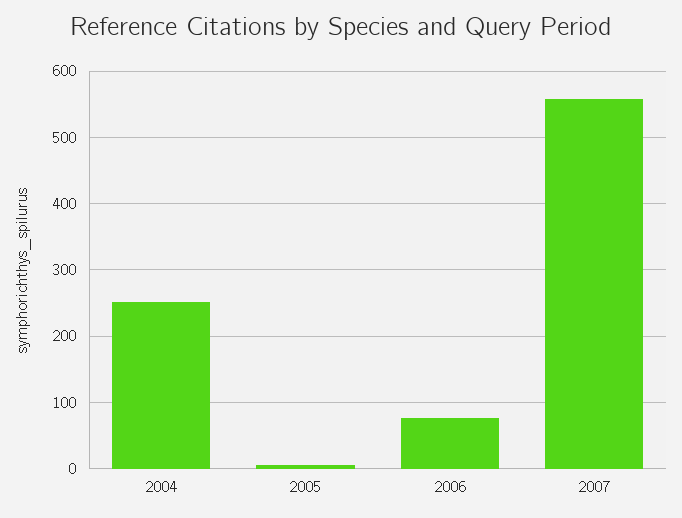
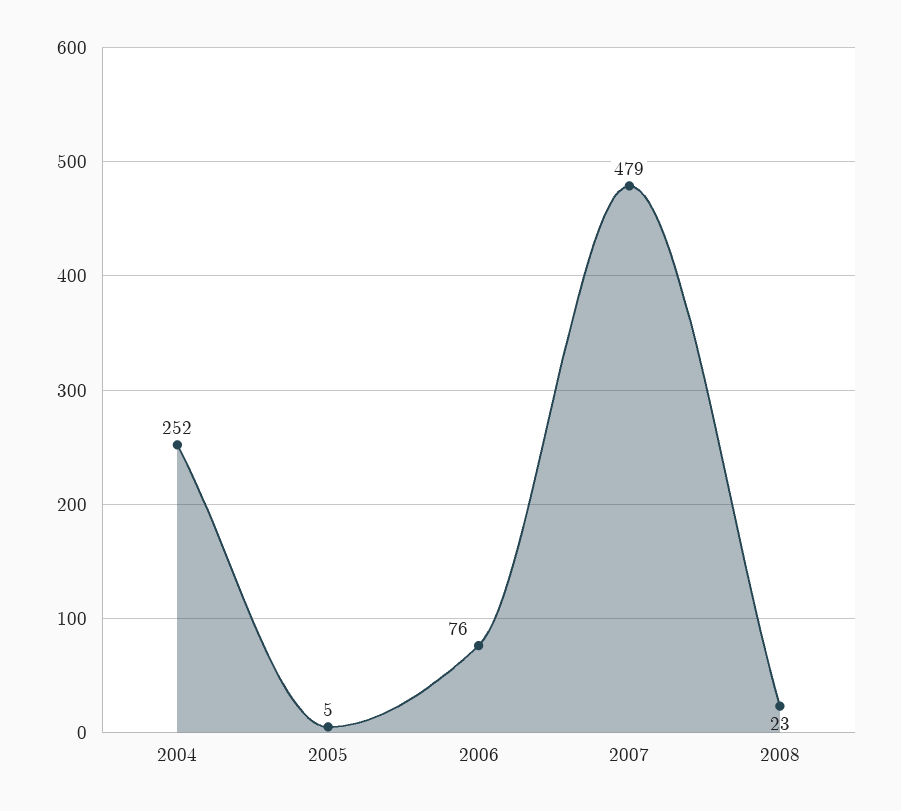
2007: 560 -> 479
2008: none -> 23

